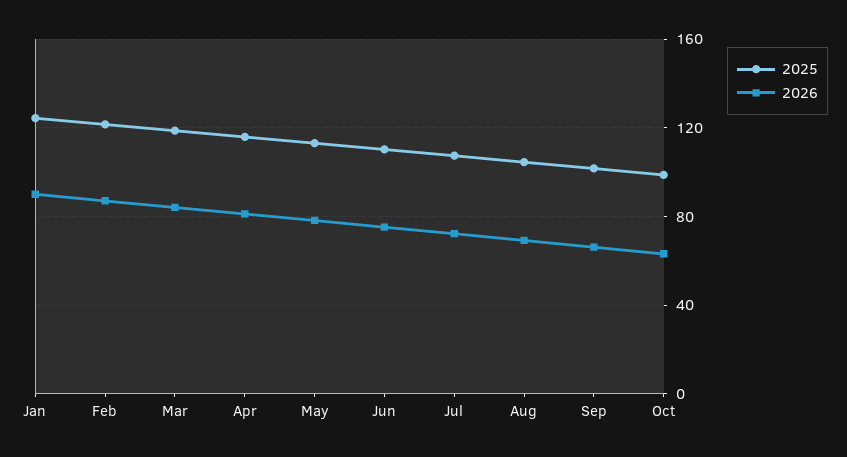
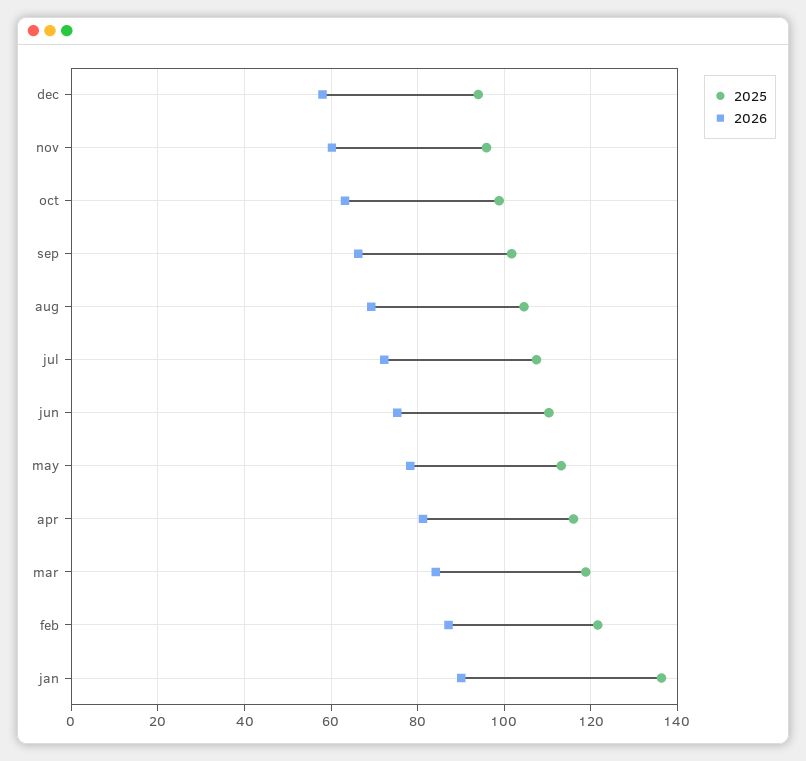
2025, Jan: 125 -> 136
2025, dec: none -> 94
2026, dec: none -> 58
2025, nov: none -> 96
2026, nov: none -> 60

